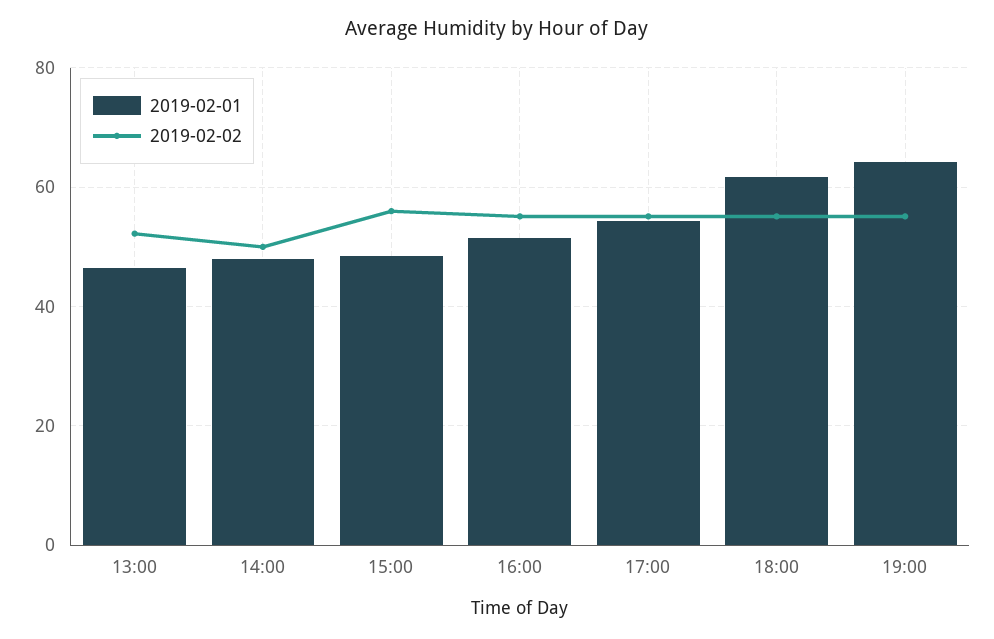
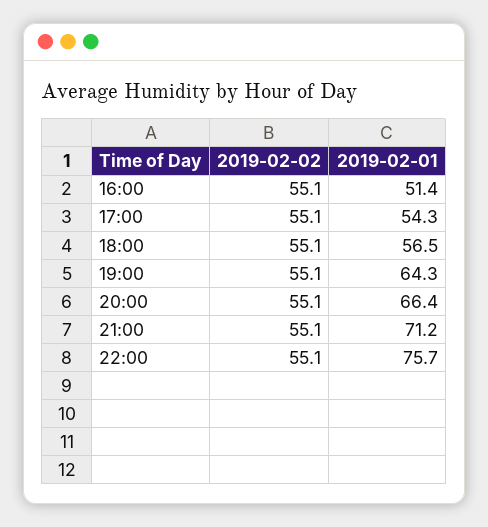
2019-02-01, 13:00: 46 -> none
2019-02-02, 13:00: 52 -> none
2019-02-01, 14:00: 48 -> none
2019-02-02, 14:00: 50 -> none
2019-02-01, 15:00: 48 -> none
2019-02-02, 15:00: 56 -> none
2019-02-01, 18:00: 62 -> 56.5
2019-02-02, 20:00: none -> 55.1
2019-02-01, 20:00: none -> 66.4
2019-02-02, 21:00: none -> 55.1
2019-02-01, 21:00: none -> 71.2
2019-02-02, 22:00: none -> 55.1
2019-02-01, 22:00: none -> 75.7

